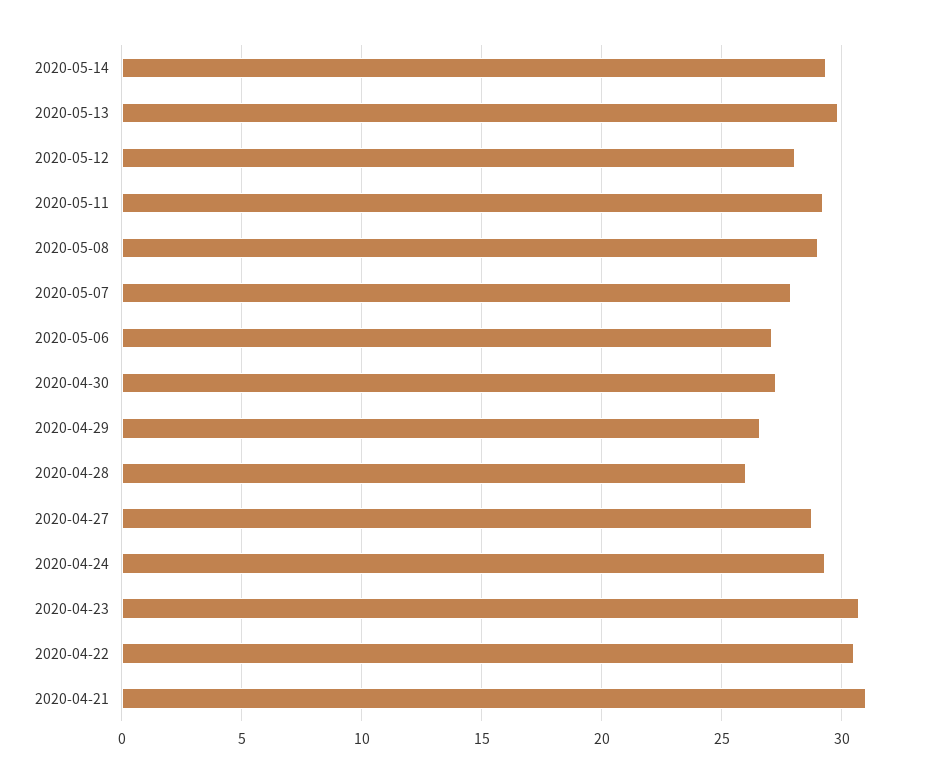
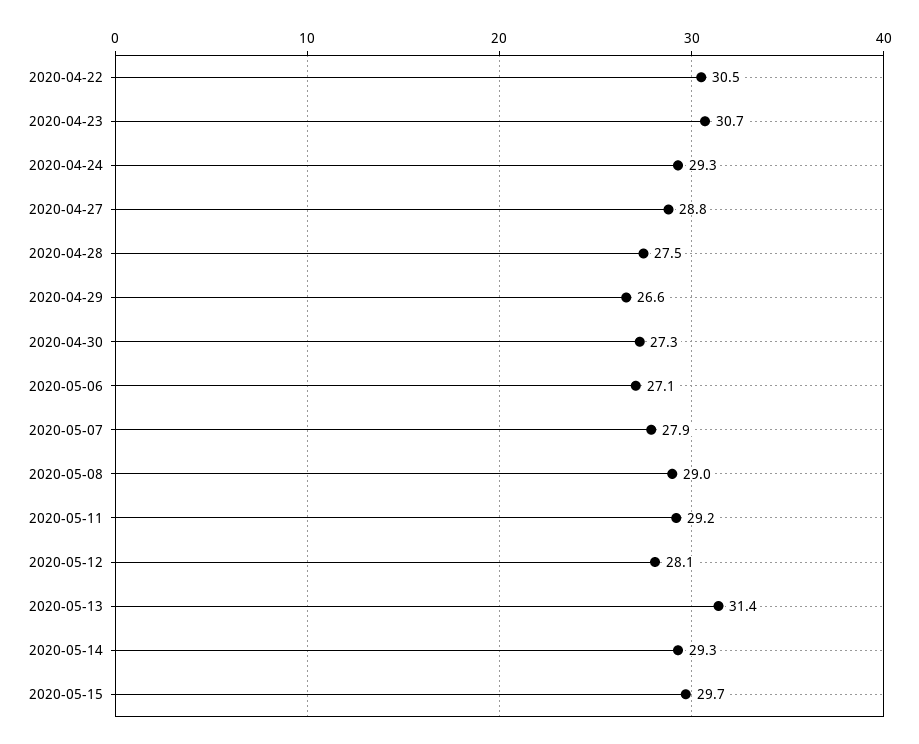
2020-05-13: 30 -> 31.4
2020-04-28: 26 -> 27.5
2020-04-21: 31 -> none
2020-05-15: none -> 29.7

